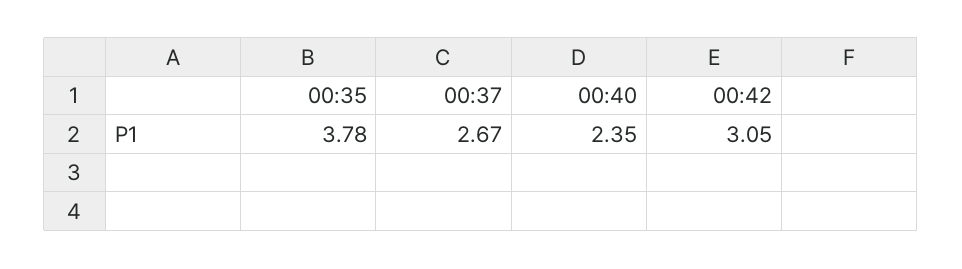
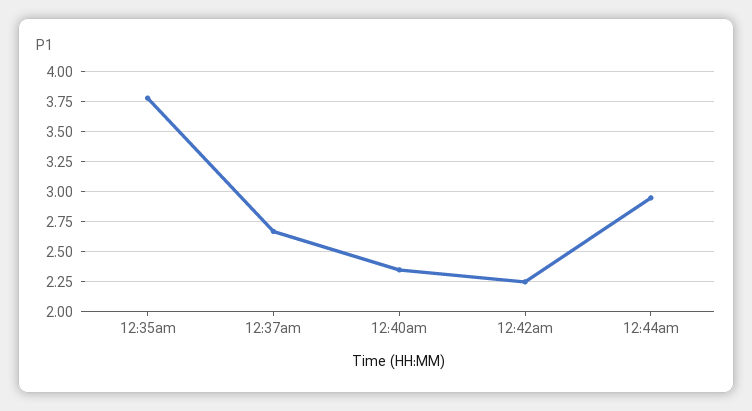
00:42: 3.05 -> 2.25
12:44am: none -> 3

